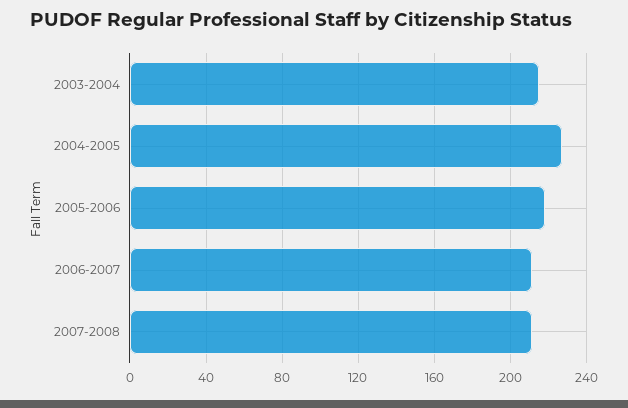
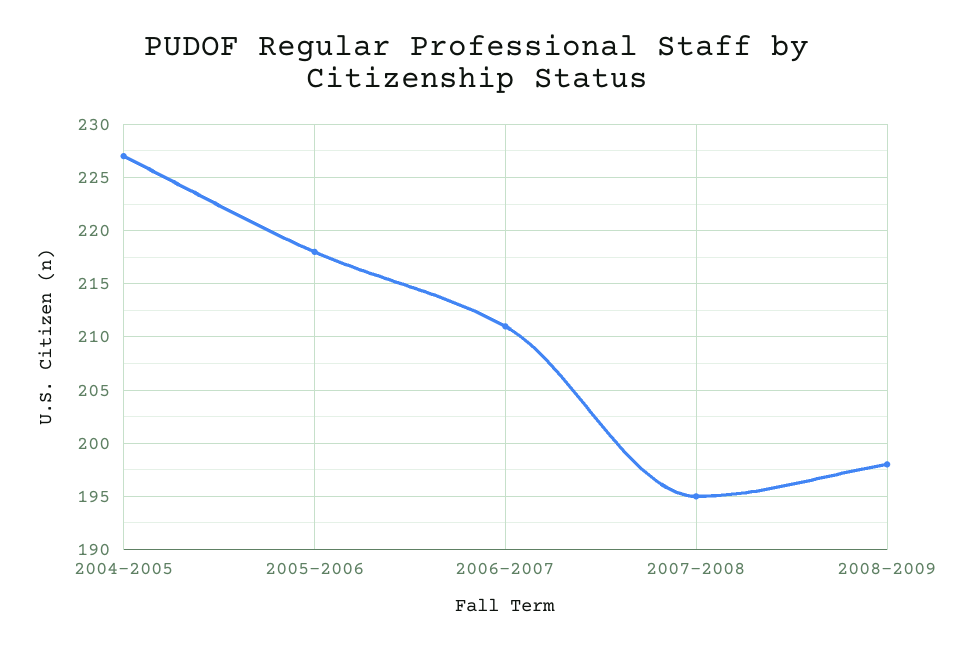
2003-2004: 215 -> none
2007-2008: 210 -> 195
2008-2009: none -> 198

